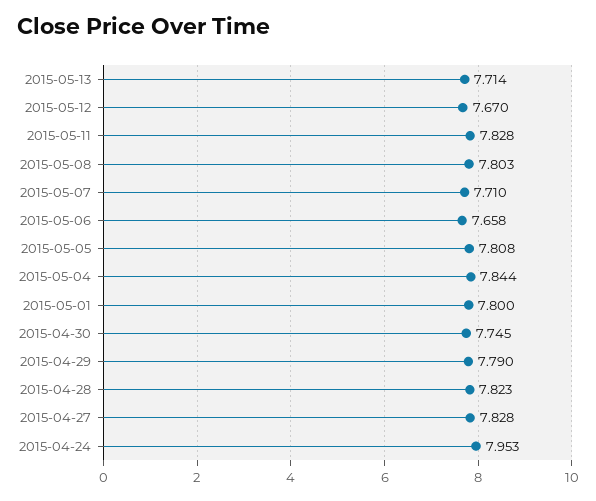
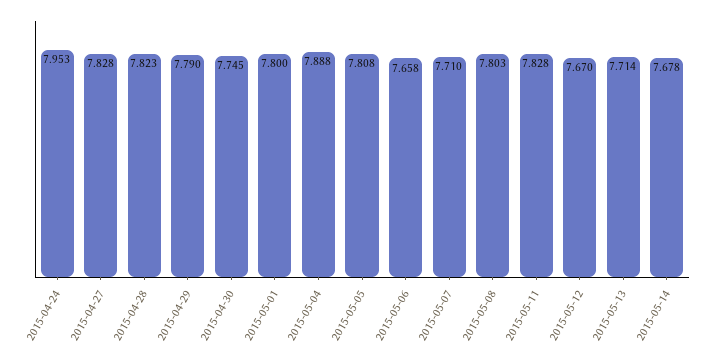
2015-05-04: 7.844 -> 7.888
2015-05-14: none -> 7.678

